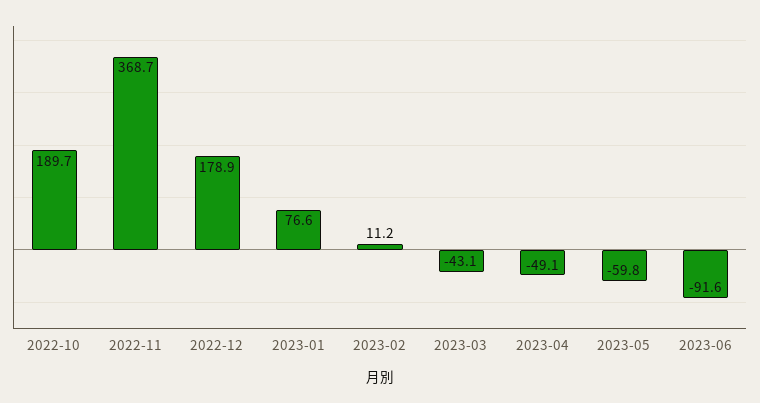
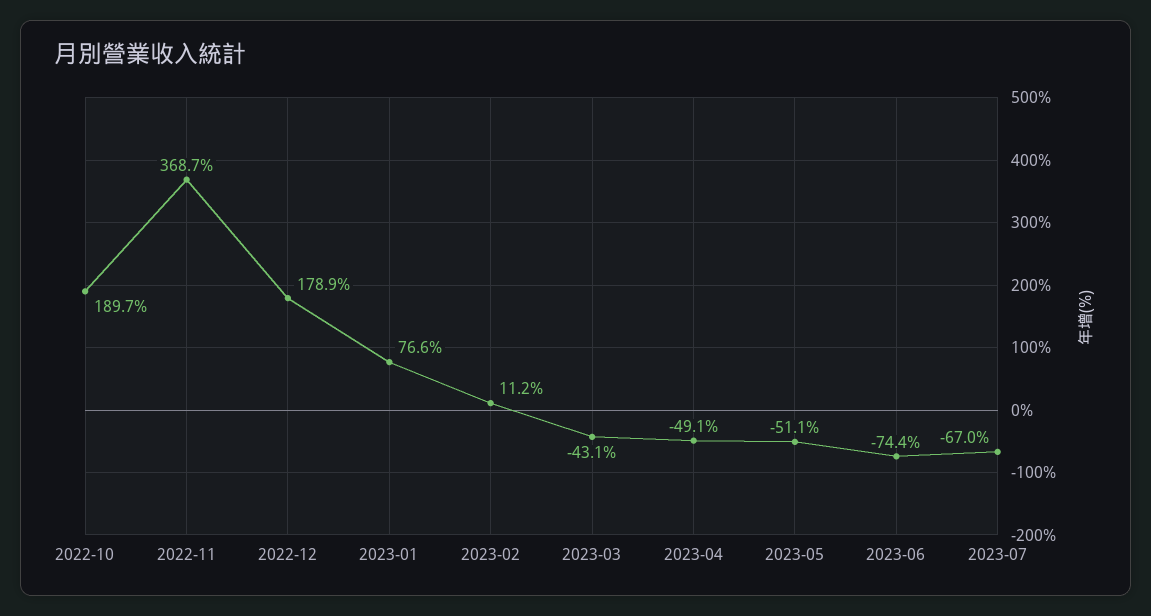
2023-05: -59.8 -> -51.1
2023-06: -91.6 -> -74.4
2023-07: none -> -67

